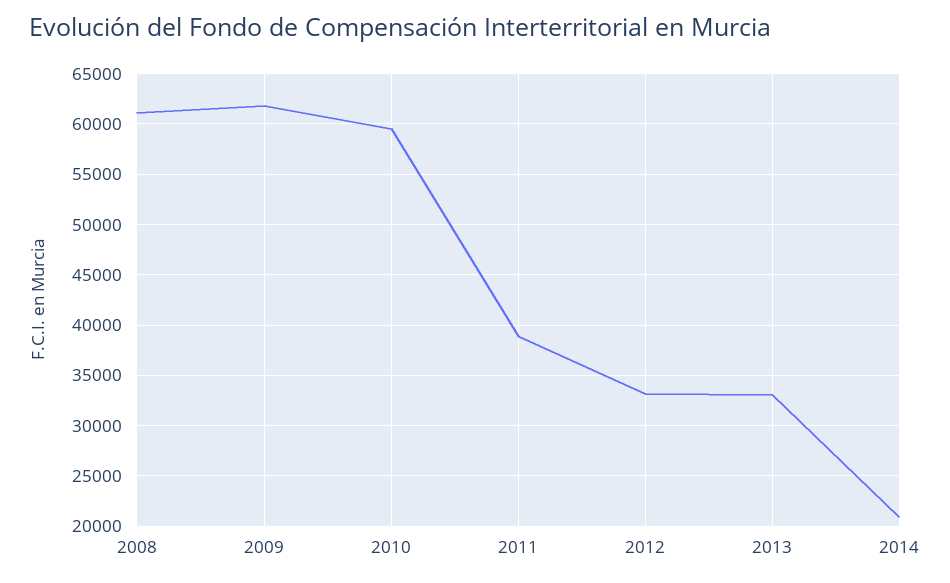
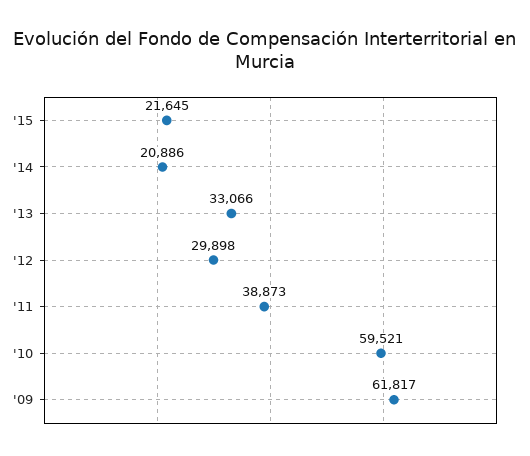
2008: 61000 -> none
2012: 33000 -> 29898
'15: none -> 21645

